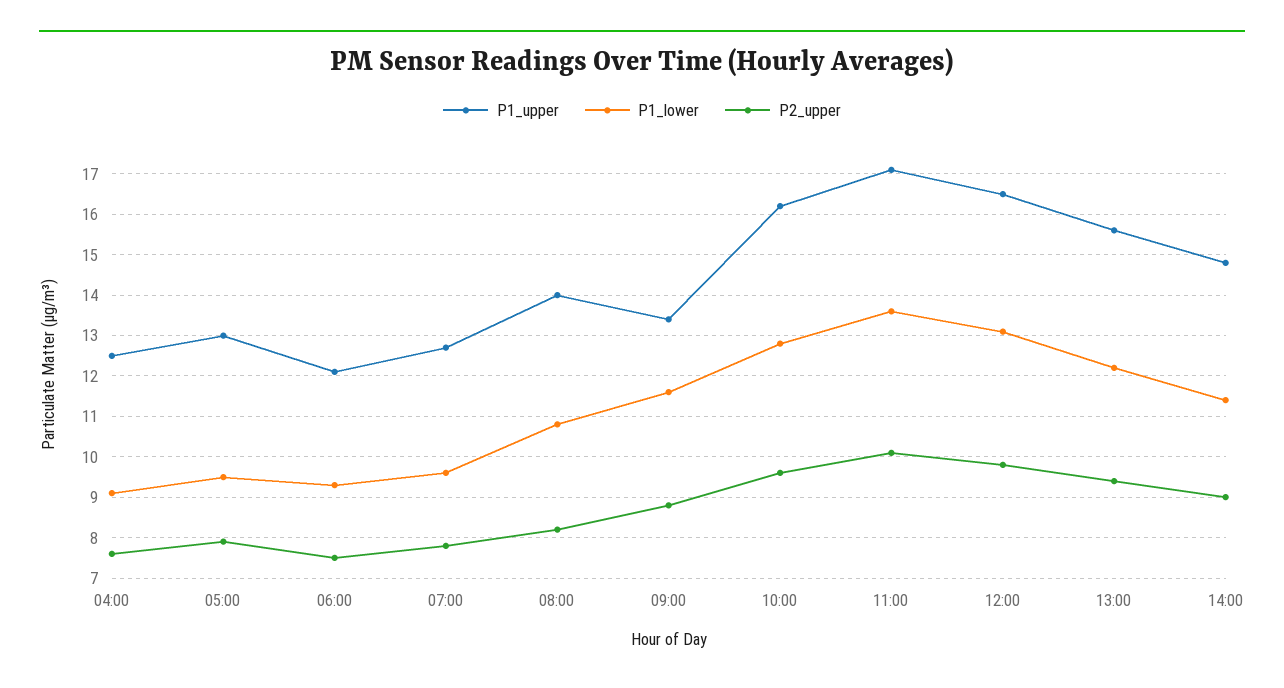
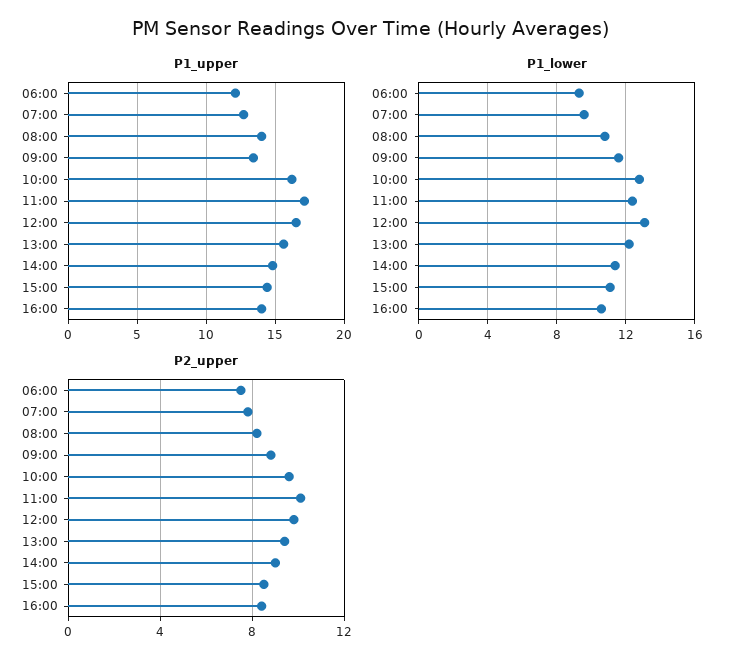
P1_upper, 04:00: 12.5 -> none
P1_lower, 04:00: 9 -> none
P2_upper, 04:00: 7.5 -> none
P1_upper, 05:00: 13 -> none
P1_lower, 05:00: 9.5 -> none
P2_upper, 05:00: 8 -> none
P1_lower, 11:00: 13.5 -> 12.5
P1_upper, 15:00: none -> 14.5
P1_upper, 16:00: none -> 14
P1_lower, 15:00: none -> 11
P1_lower, 16:00: none -> 10.5
P2_upper, 15:00: none -> 8.5
P2_upper, 16:00: none -> 8.5

